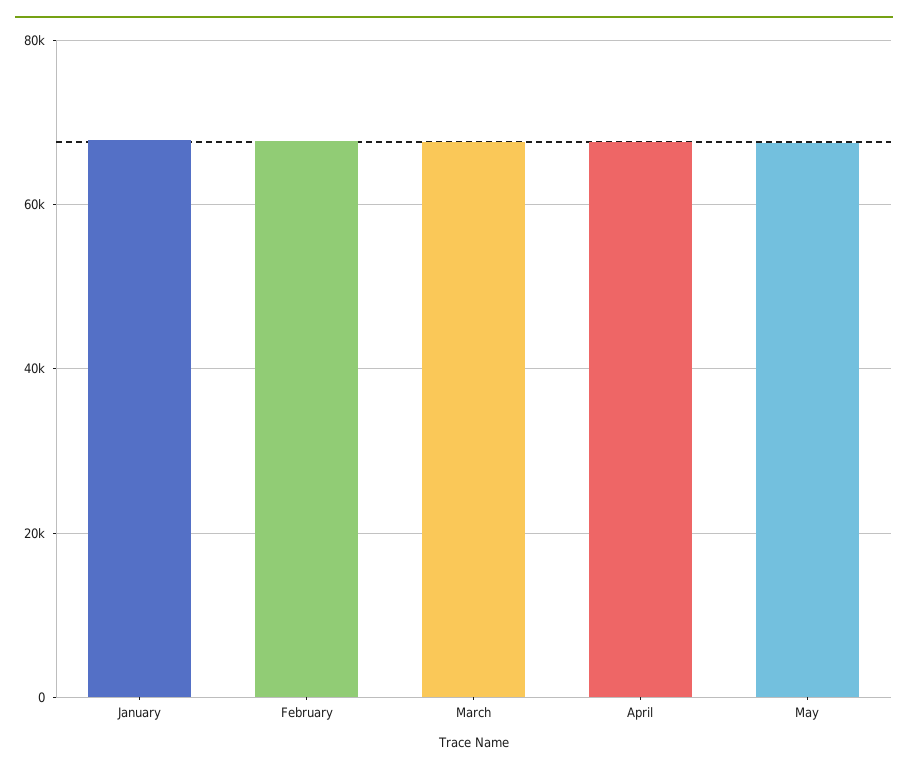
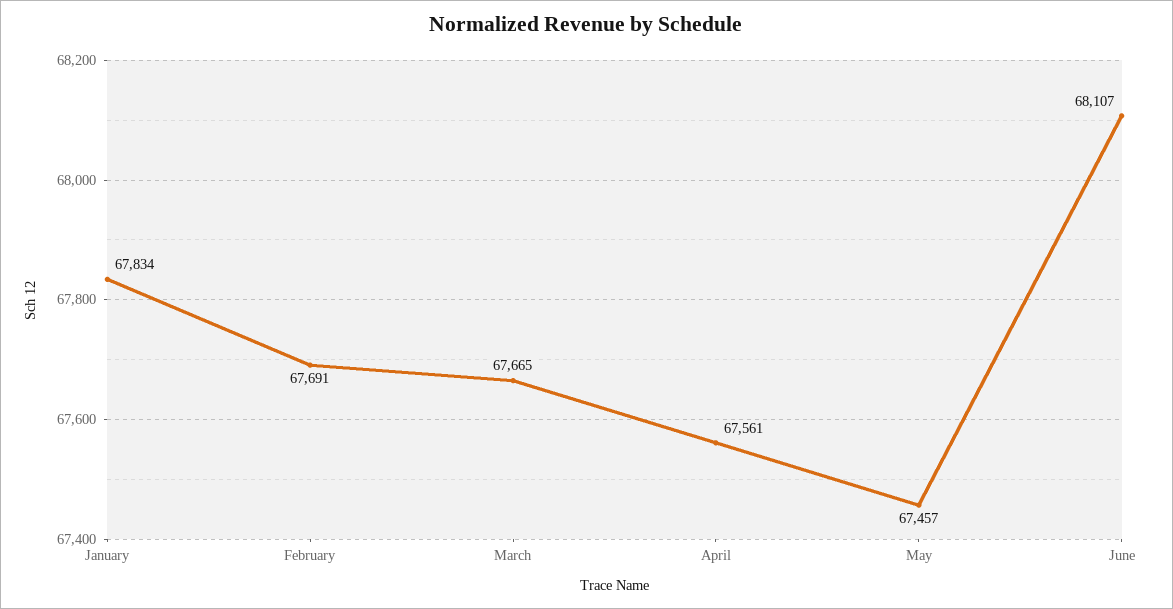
June: none -> 68107

